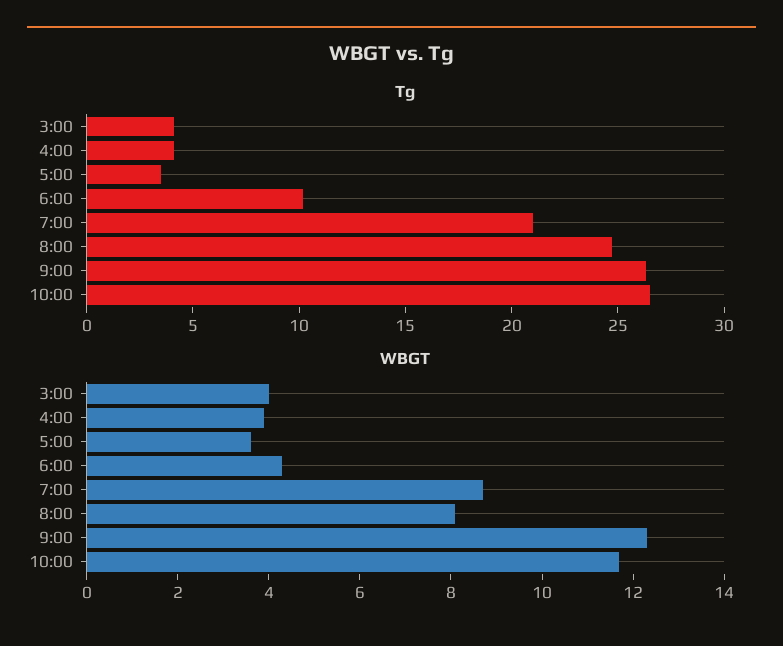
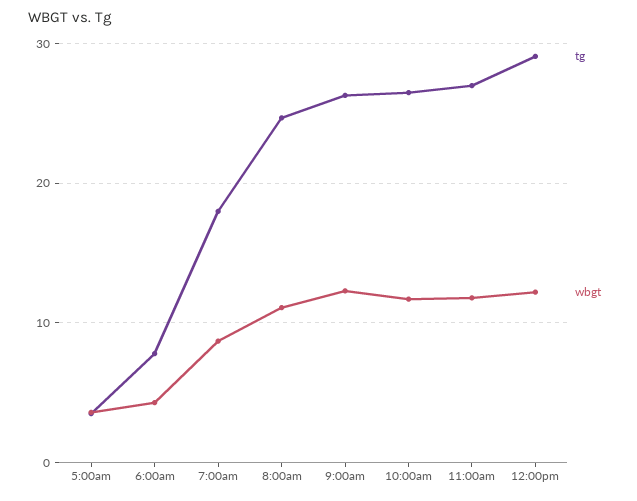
Tg, 3:00: 4 -> none
Tg, 4:00: 4 -> none
Tg, 6:00: 10 -> 8
Tg, 7:00: 21 -> 18
WBGT, 3:00: 4 -> none
WBGT, 4:00: 4 -> none
WBGT, 8:00: 8 -> 11
Tg, 11:00am: none -> 27
WBGT, 11:00am: none -> 12
Tg, 12:00pm: none -> 29
WBGT, 12:00pm: none -> 12

